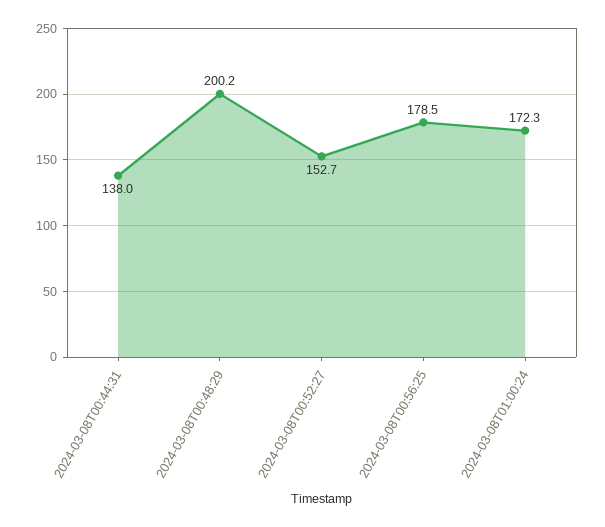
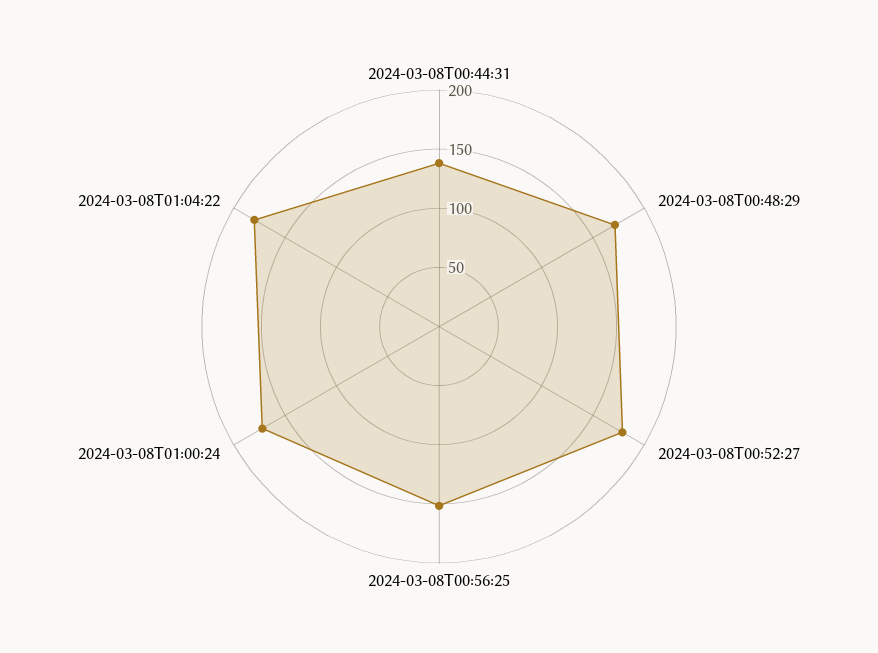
2024-03-08T00:48:29: 200.2 -> 170
2024-03-08T00:52:27: 152.7 -> 180
2024-03-08T00:56:25: 178.5 -> 150
2024-03-08T01:04:22: none -> 180

